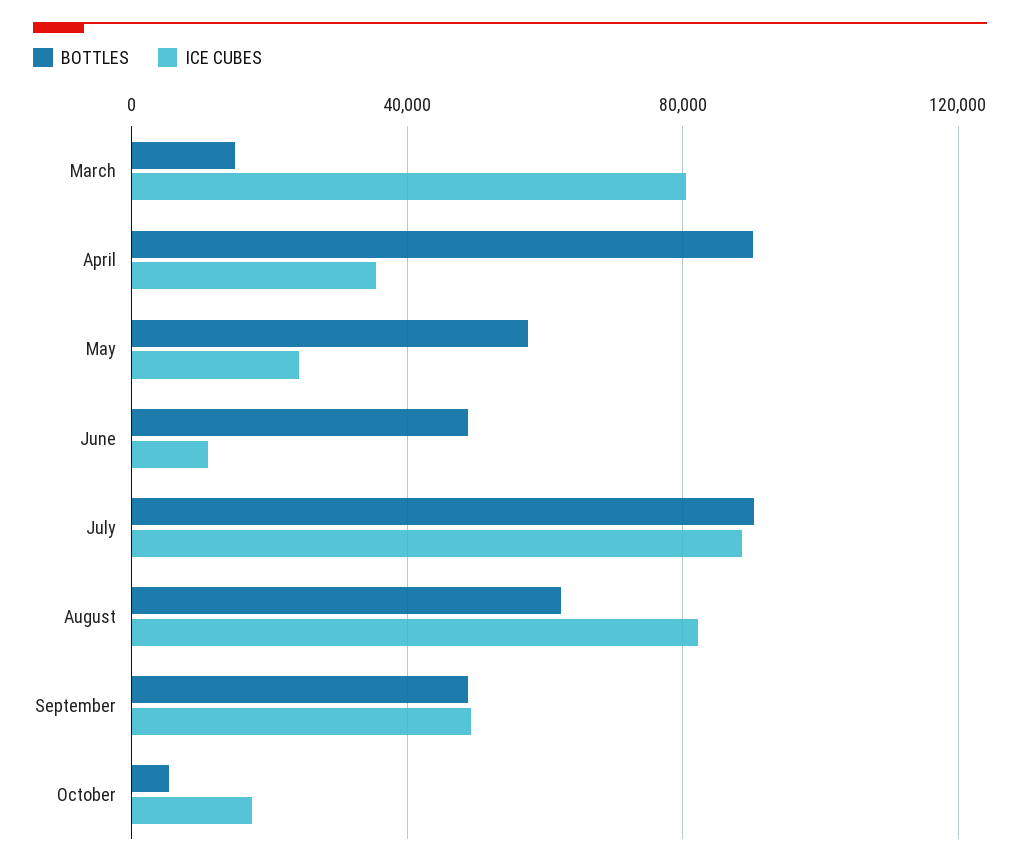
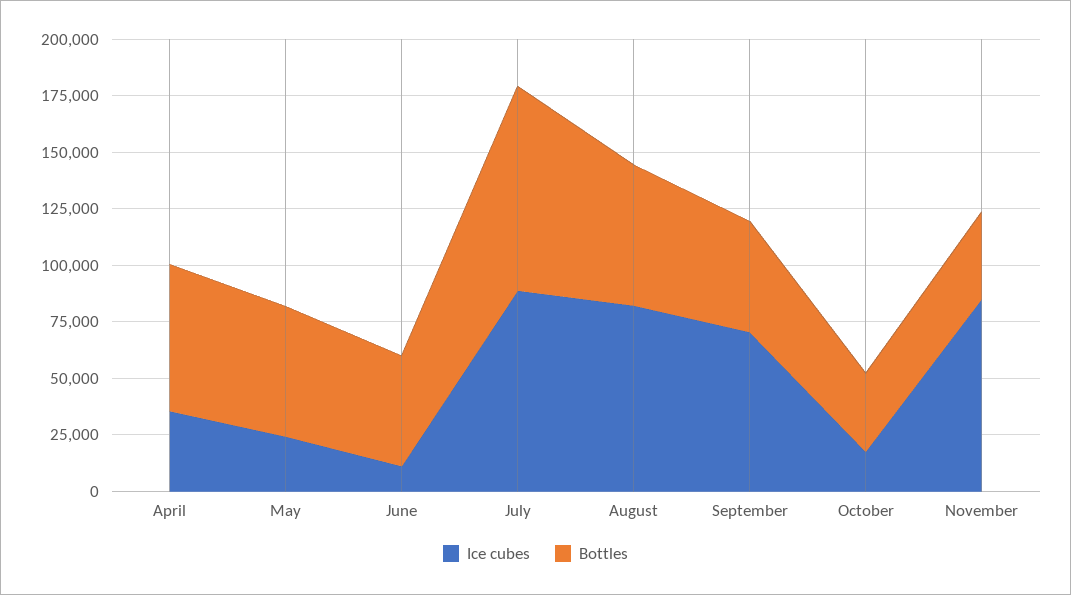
BOTTLES, March: 15000 -> none
ICE CUBES, March: 80000 -> none
BOTTLES, April: 90000 -> 65000
ICE CUBES, September: 50000 -> 70000
BOTTLES, October: 5000 -> 35000
ICE CUBES, November: none -> 85000
BOTTLES, November: none -> 40000

